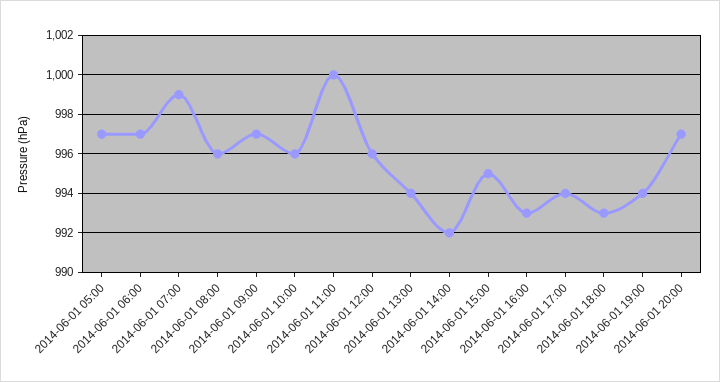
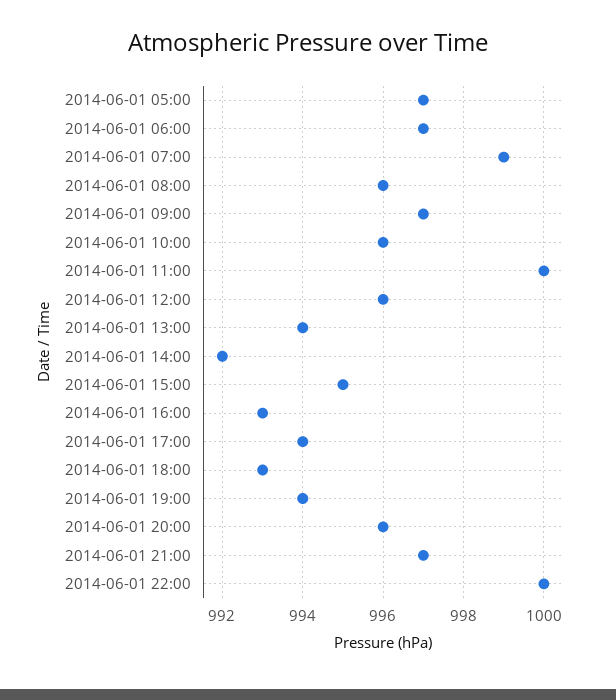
2014-06-01 20:00: 997 -> 996
2014-06-01 21:00: none -> 997
2014-06-01 22:00: none -> 1000

